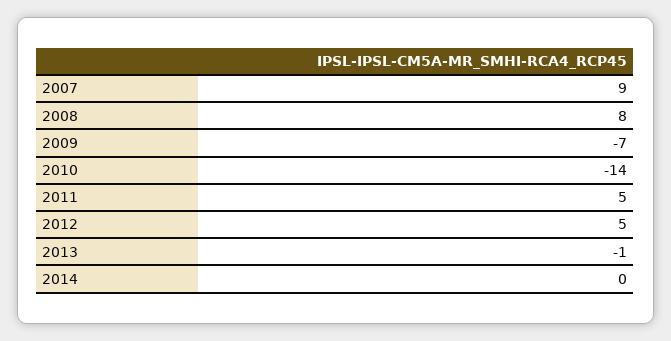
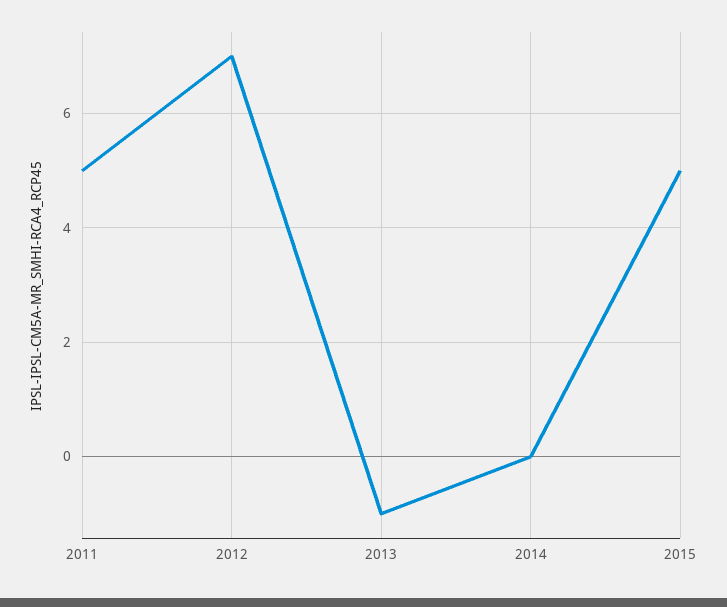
2007: 9 -> none
2008: 8 -> none
2009: -7 -> none
2010: -14 -> none
2012: 5 -> 7
2015: none -> 5

